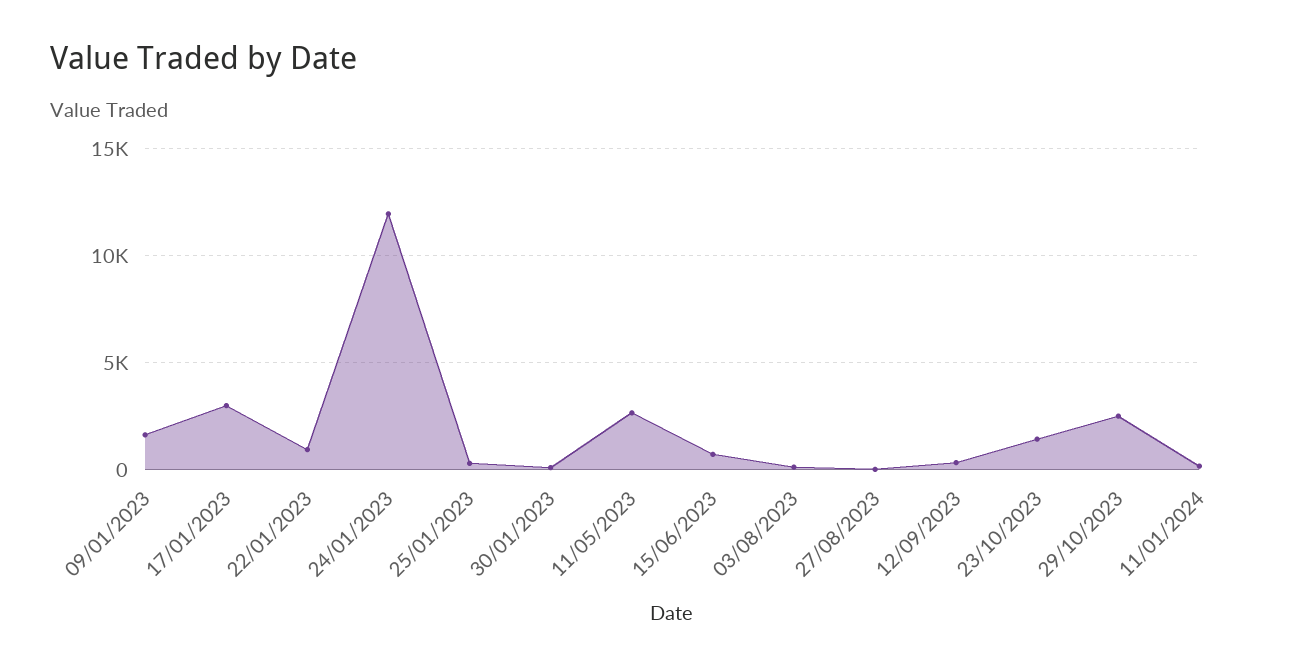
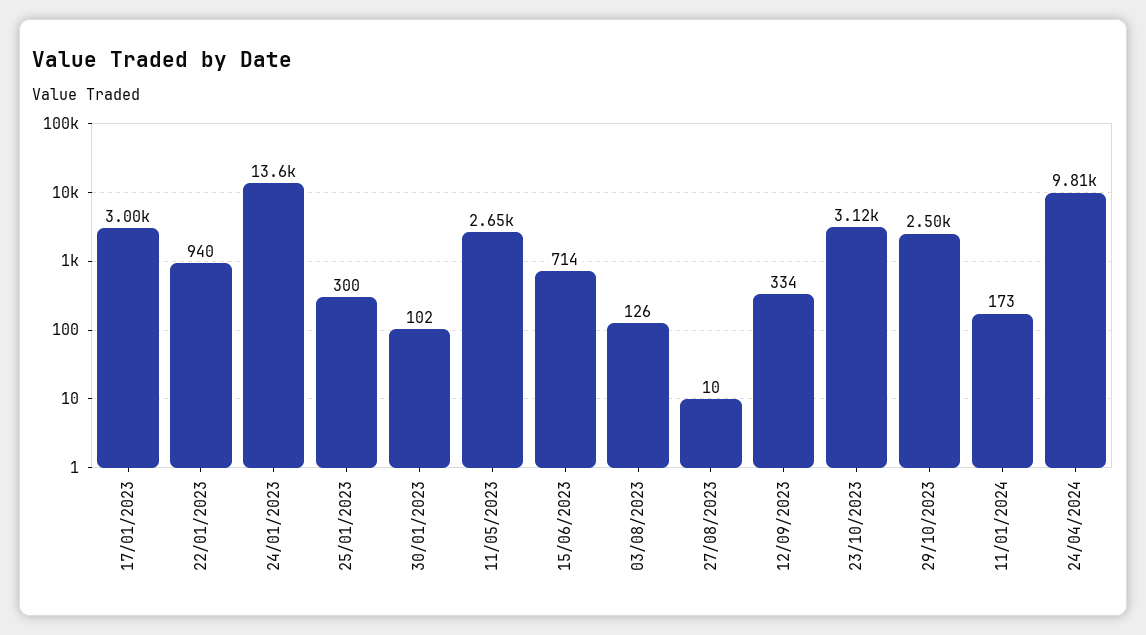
09/01/2023: 1500 -> none
24/01/2023: 12000 -> 13600
23/10/2023: 1500 -> 3120
24/04/2024: none -> 9810

